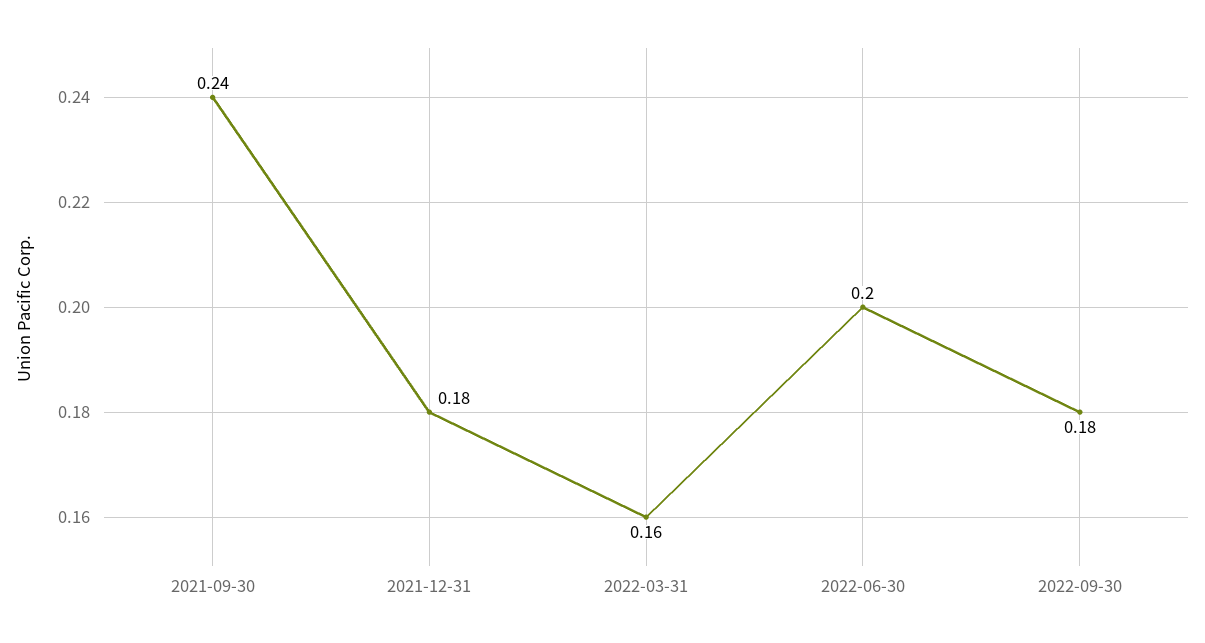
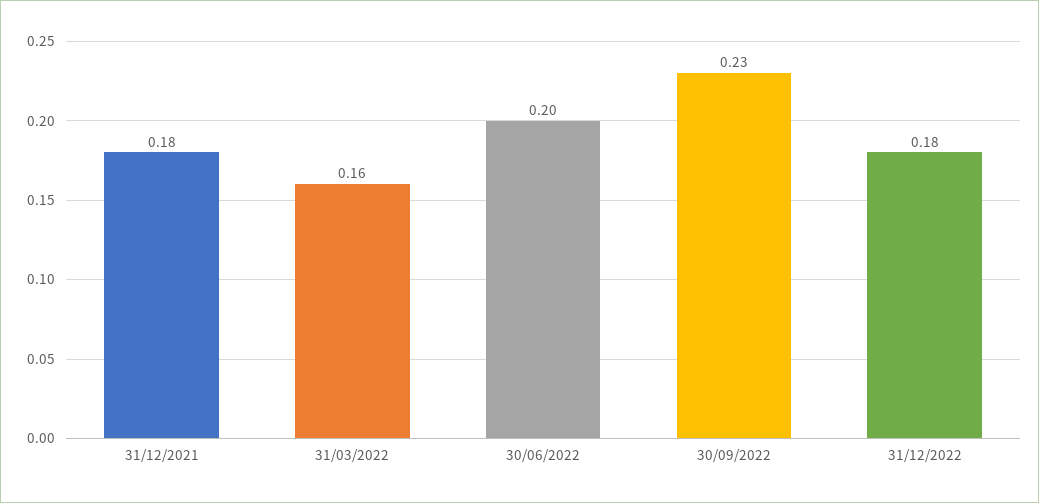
2021-09-30: 0.24 -> none
2022-09-30: 0.18 -> 0.23
31/12/2022: none -> 0.18

